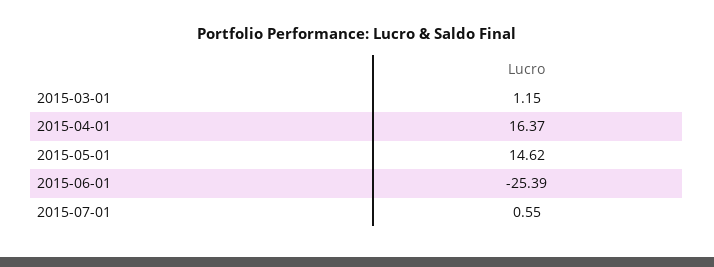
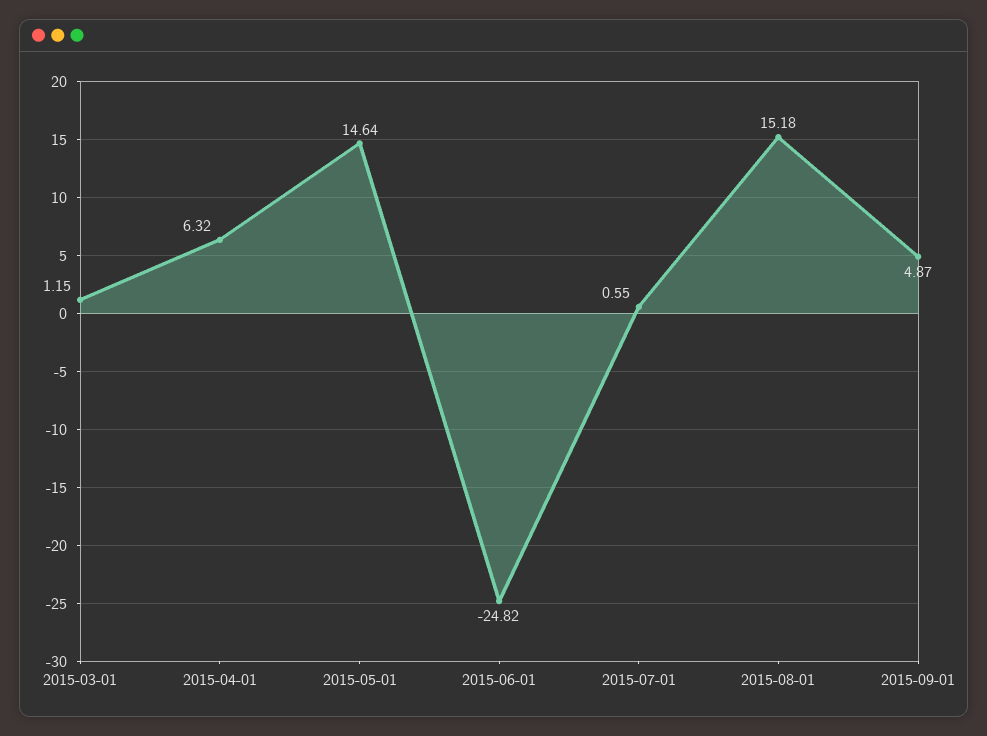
2015-04-01: 16.37 -> 6.32
2015-05-01: 14.62 -> 14.64
2015-06-01: -25.39 -> -24.82
2015-08-01: none -> 15.18
2015-09-01: none -> 4.87

